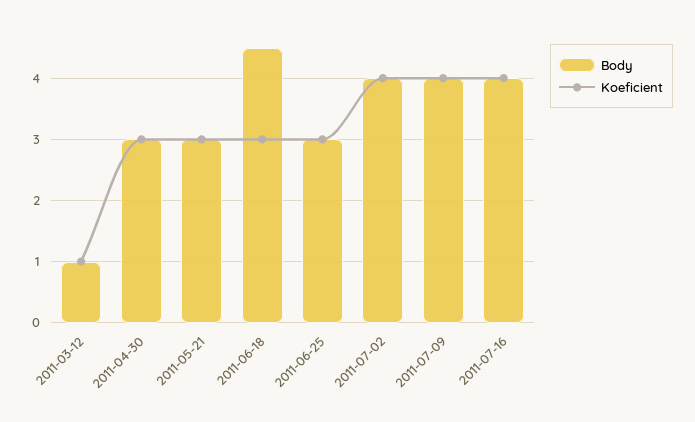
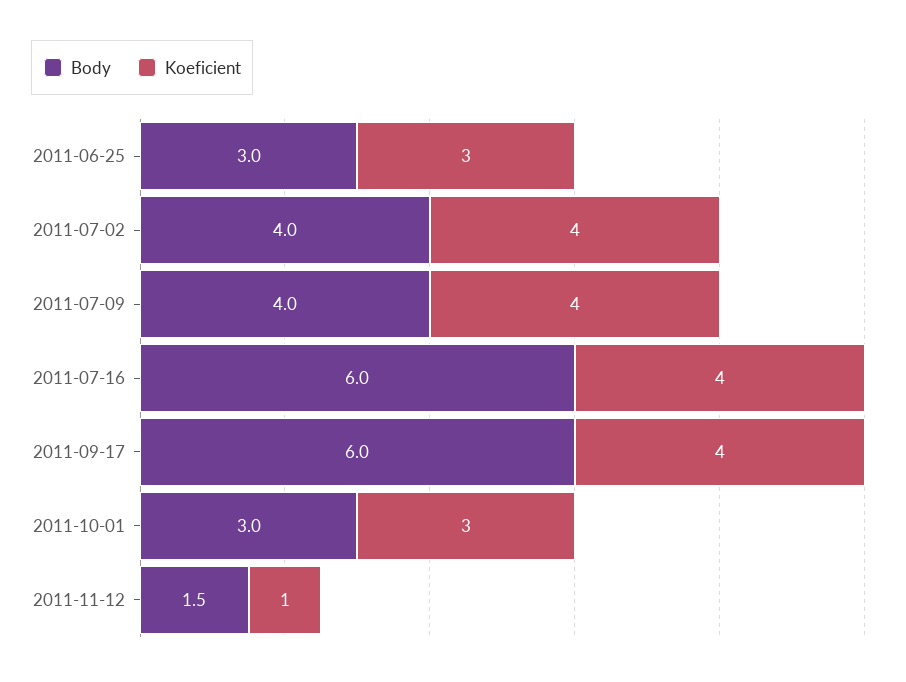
Body, 2011-03-12: 1 -> none
Koeficient, 2011-03-12: 1 -> none
Body, 2011-04-30: 3 -> none
Koeficient, 2011-04-30: 3 -> none
Body, 2011-05-21: 3 -> none
Koeficient, 2011-05-21: 3 -> none
Body, 2011-06-18: 4.5 -> none
Koeficient, 2011-06-18: 3 -> none
Body, 2011-07-16: 4 -> 6
Body, 2011-09-17: none -> 6
Koeficient, 2011-09-17: none -> 4
Body, 2011-10-01: none -> 3
Koeficient, 2011-10-01: none -> 3
Body, 2011-11-12: none -> 1.5
Koeficient, 2011-11-12: none -> 1

